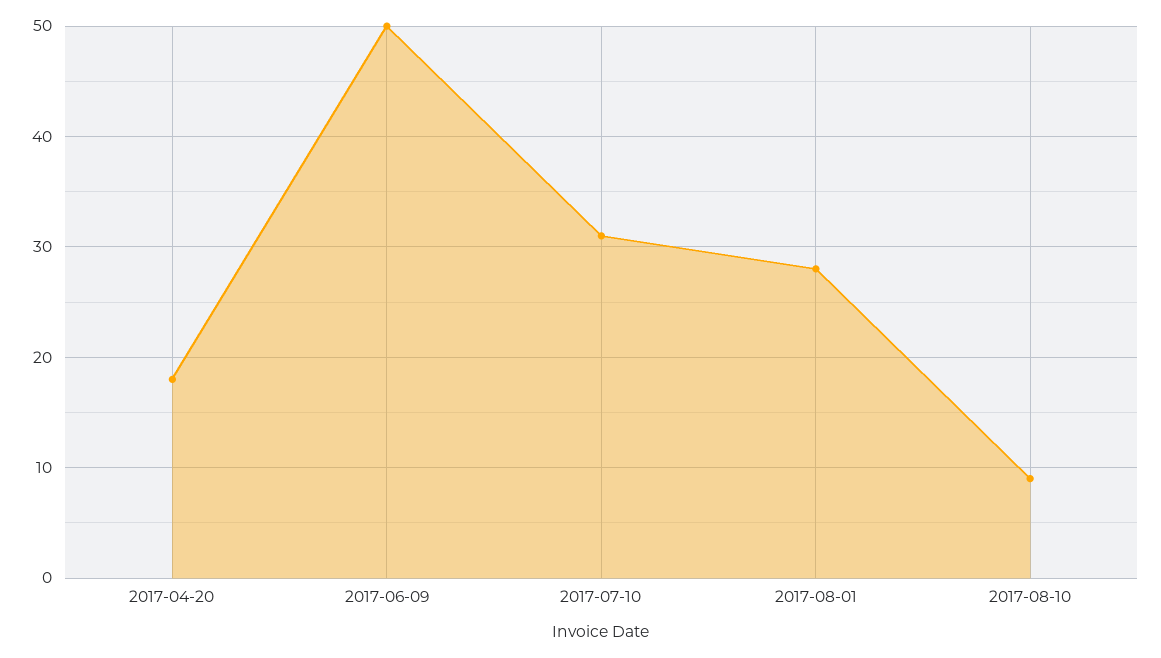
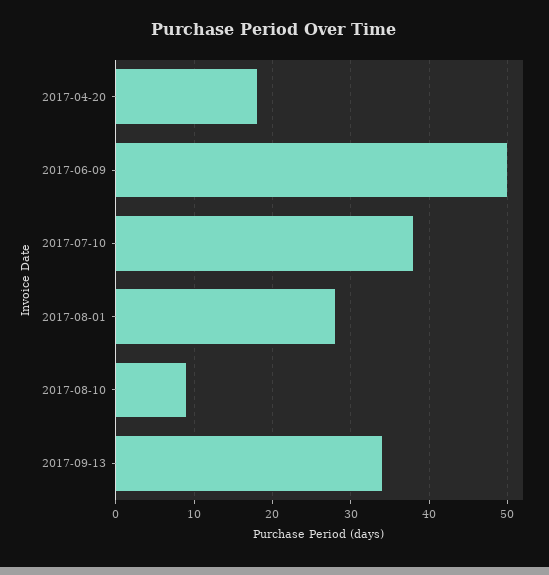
2017-07-10: 31 -> 38
2017-09-13: none -> 34

